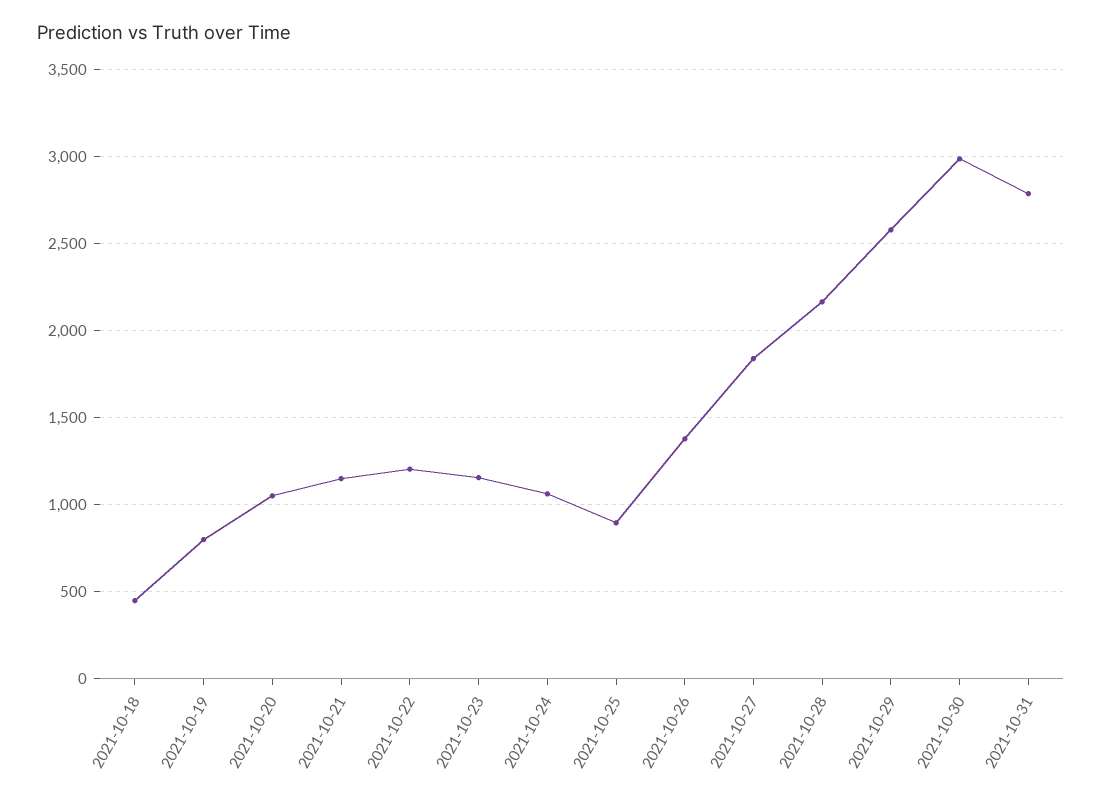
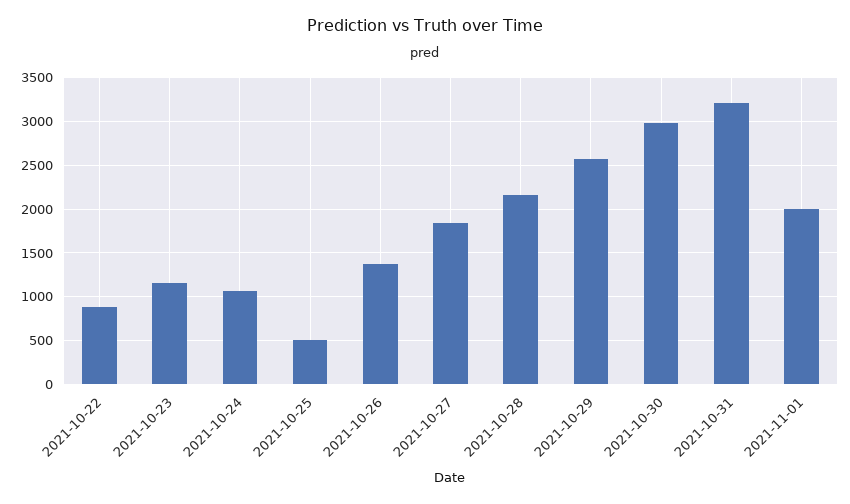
2021-10-18: 450 -> none
2021-10-19: 800 -> none
2021-10-20: 1050 -> none
2021-10-21: 1150 -> none
2021-10-22: 1200 -> 900
2021-10-25: 900 -> 500
2021-10-31: 2800 -> 3200
2021-11-01: none -> 2000

